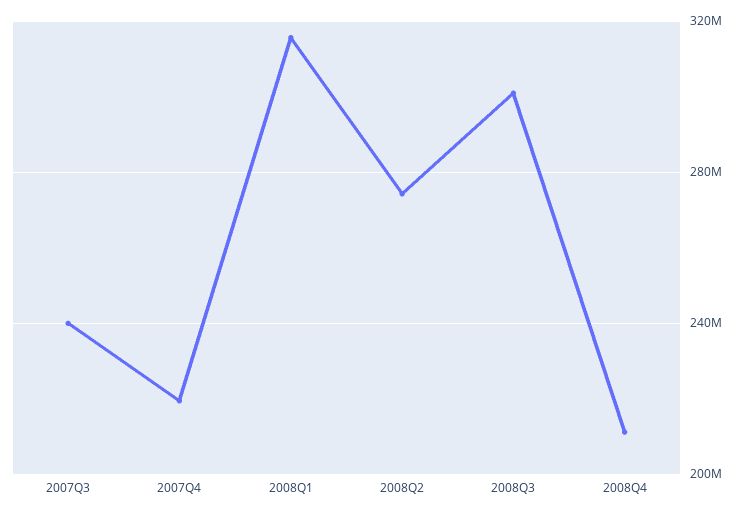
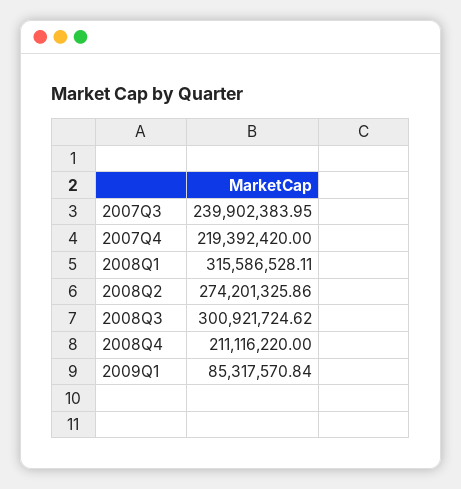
2009Q1: none -> 85317570.84

